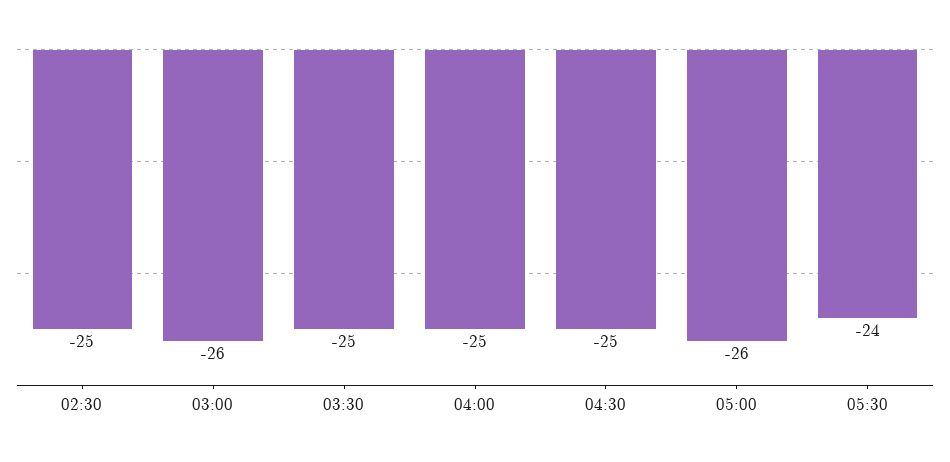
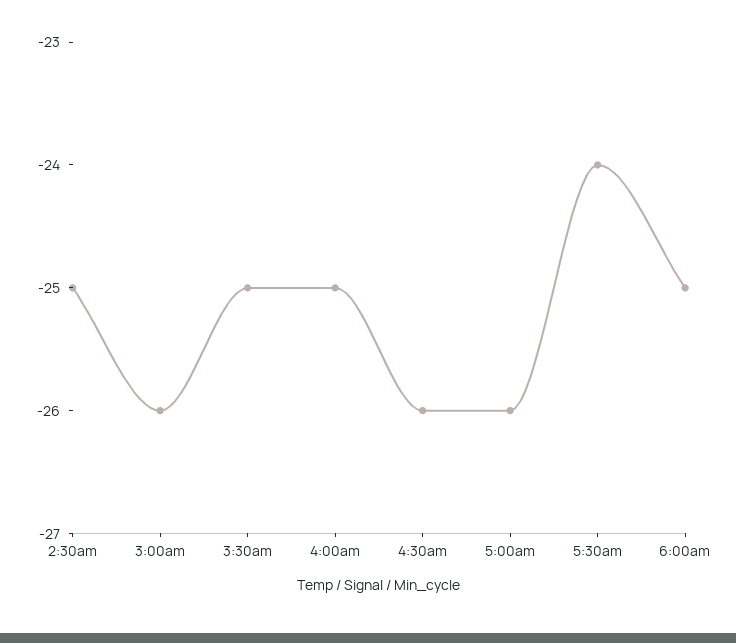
04:30: -25 -> -26
6:00am: none -> -25

